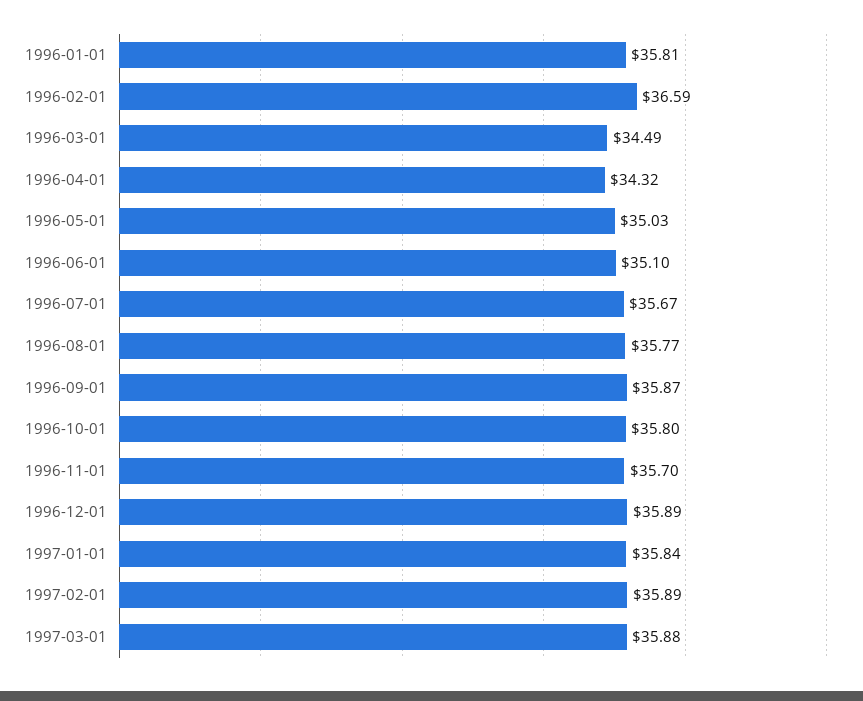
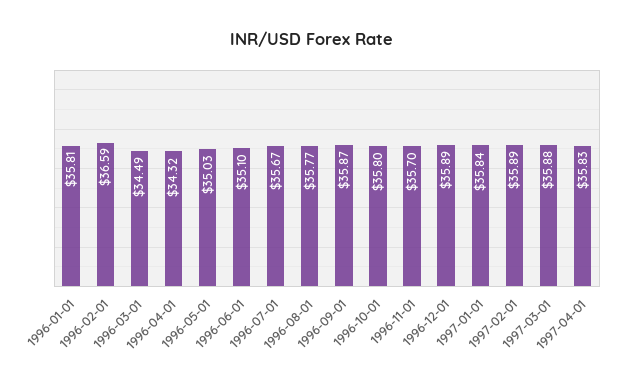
1997-04-01: none -> 35.83

